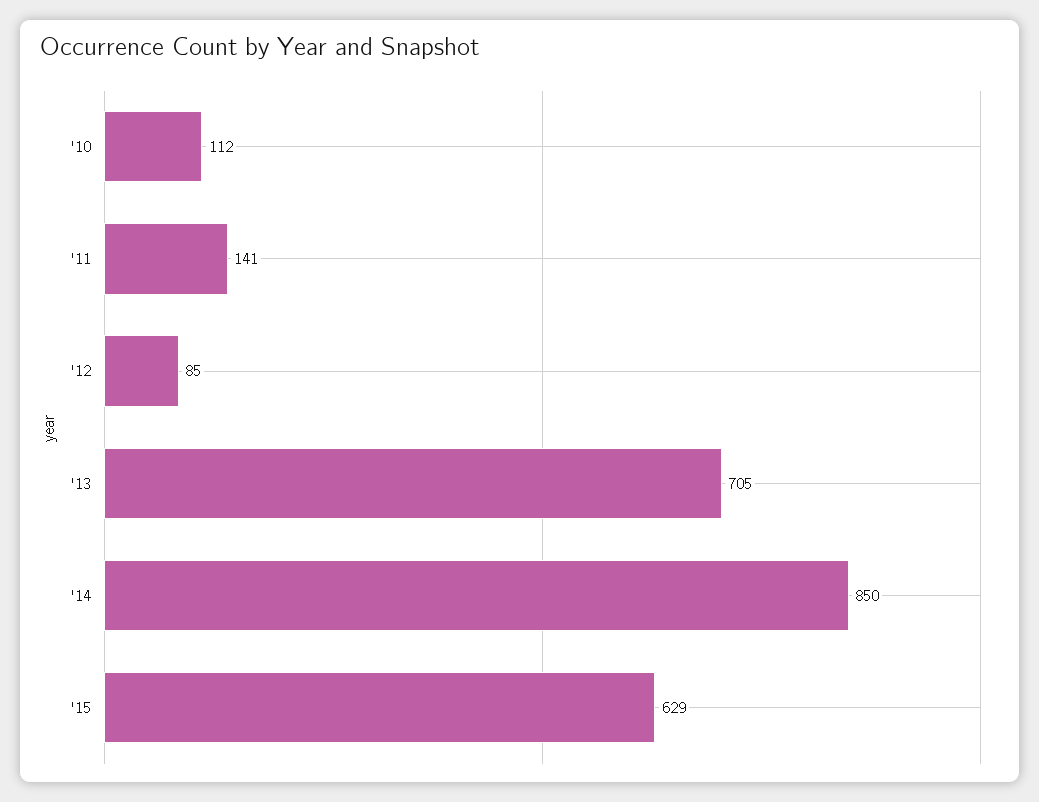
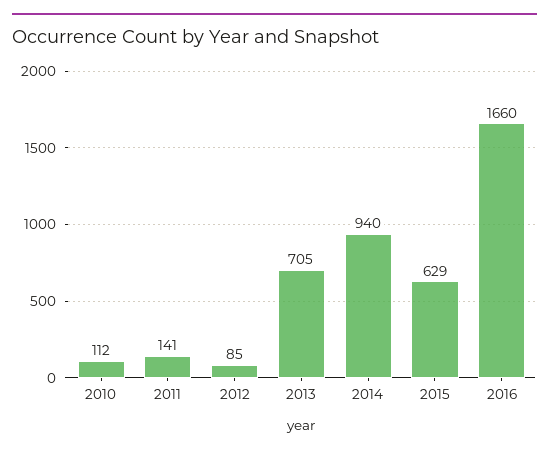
'14: 850 -> 940
2016: none -> 1660

